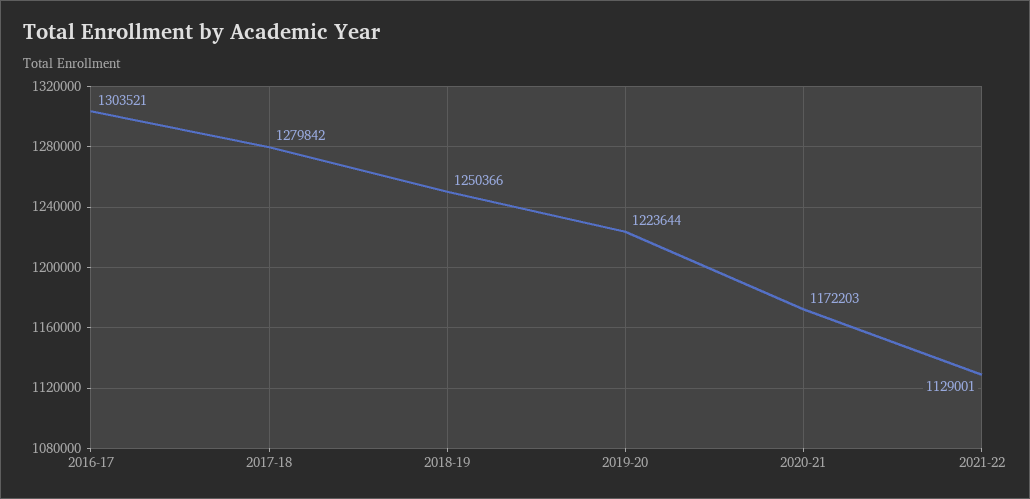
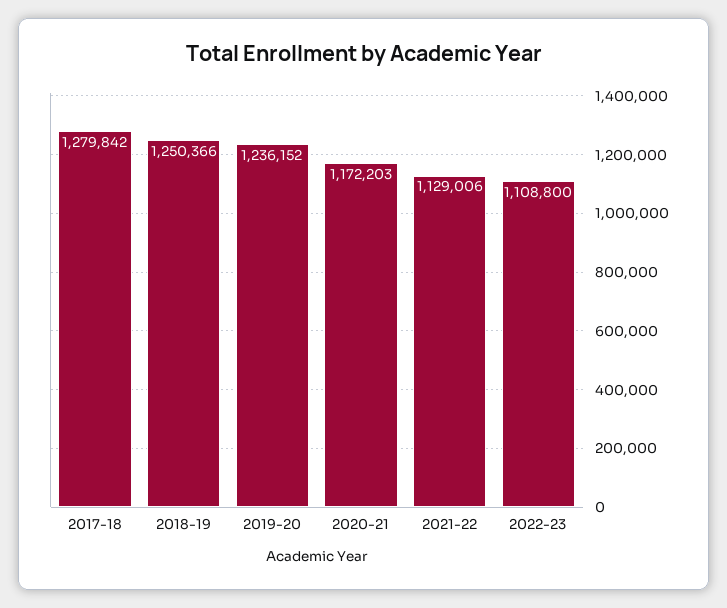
2016-17: 1303521 -> none
2019-20: 1223644 -> 1236152
2021-22: 1129001 -> 1129006
2022-23: none -> 1108800

